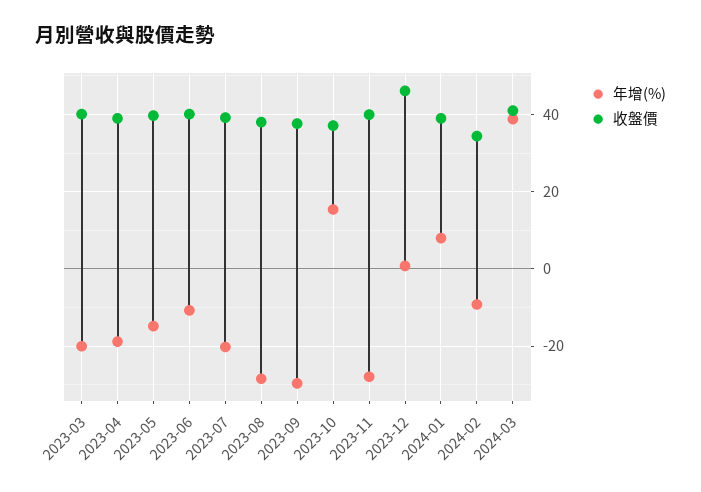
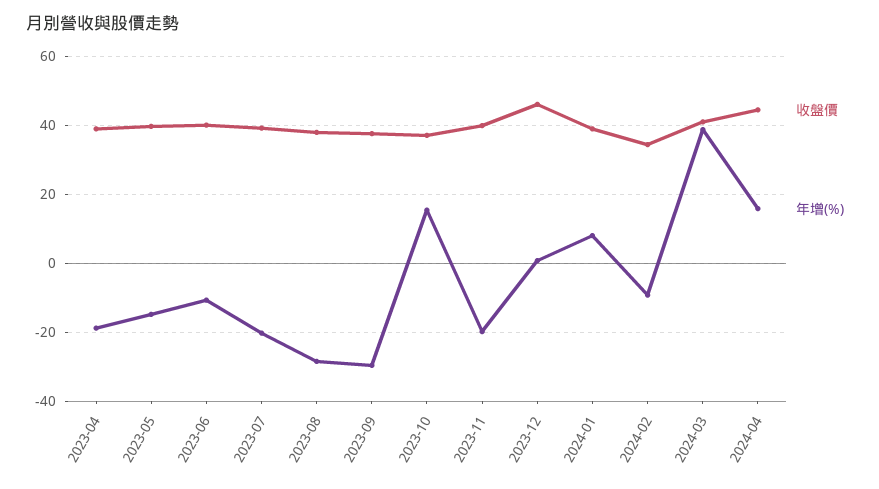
年增(%), 2023-03: -20 -> none
收盤價, 2023-03: 40 -> none
年增(%), 2023-11: -28 -> -20
收盤價, 2024-04: none -> 44
年增(%), 2024-04: none -> 16

